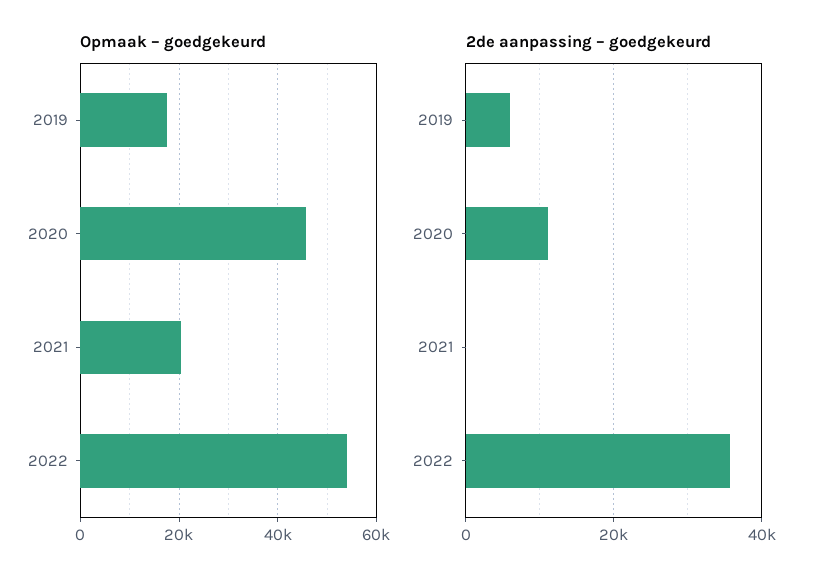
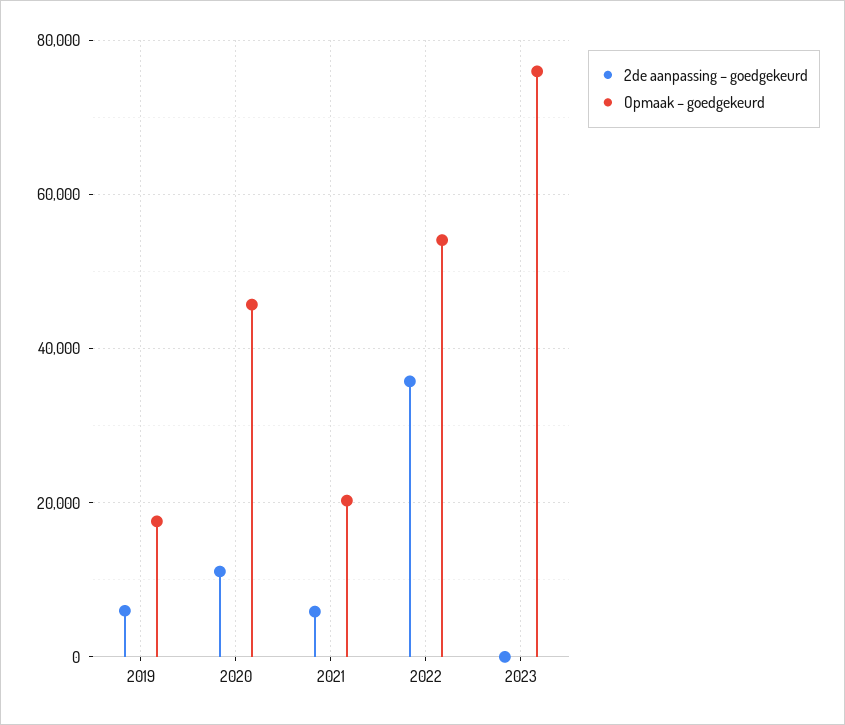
2de aanpassing – goedgekeurd, 2021: 0 -> 6000
2de aanpassing – goedgekeurd, 2023: none -> 0
Opmaak – goedgekeurd, 2023: none -> 76000

